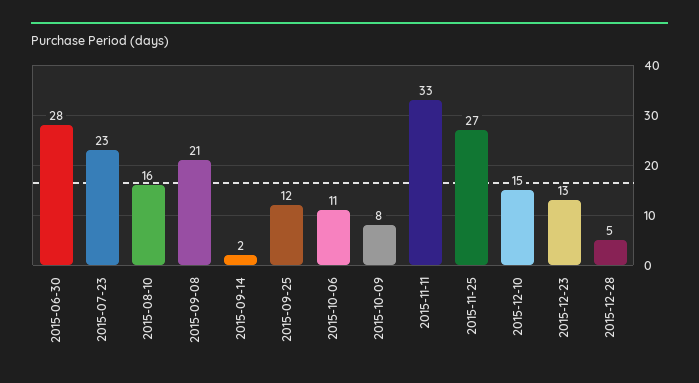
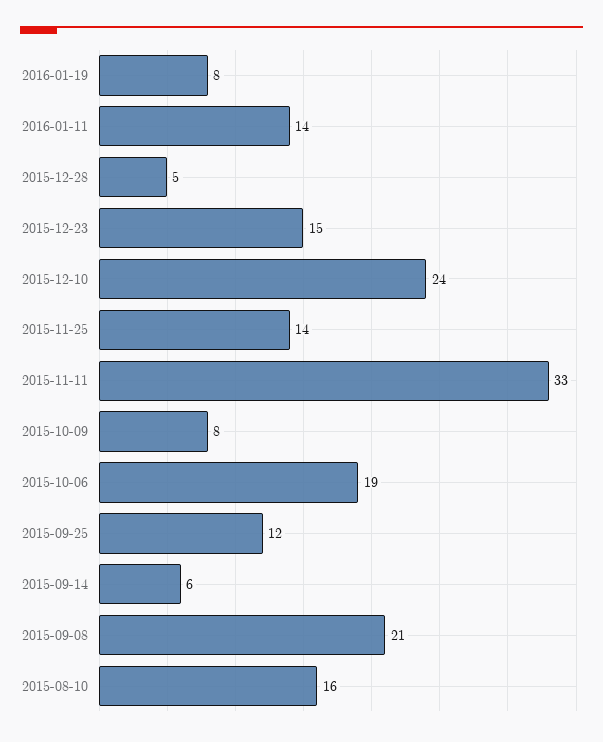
2015-06-30: 28 -> none
2015-07-23: 23 -> none
2015-09-14: 2 -> 6
2015-10-06: 11 -> 19
2015-11-25: 27 -> 14
2015-12-10: 15 -> 24
2015-12-23: 13 -> 15
2016-01-19: none -> 8
2016-01-11: none -> 14

